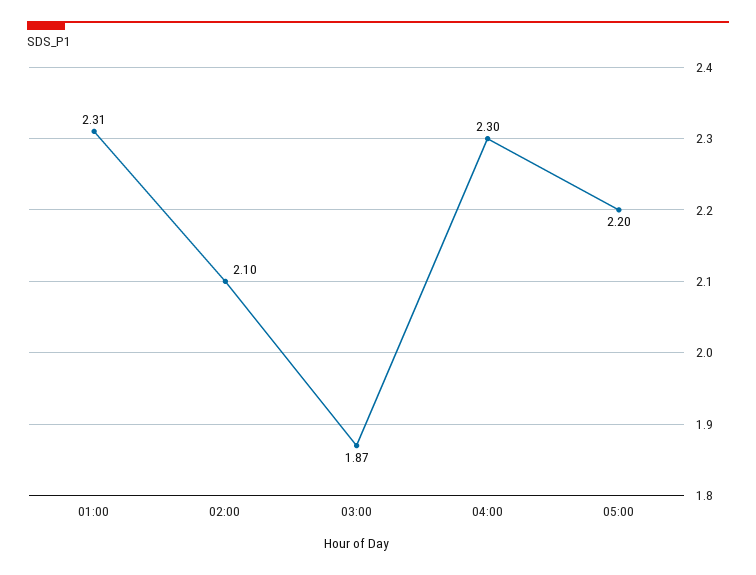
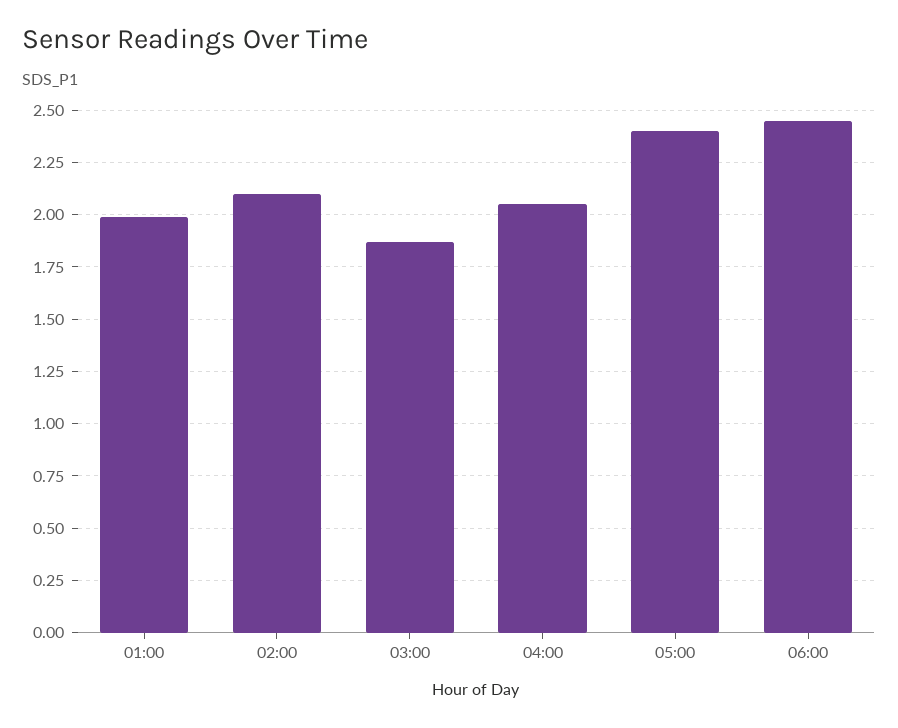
01:00: 2.31 -> 2
04:00: 2.3 -> 2.05
05:00: 2.2 -> 2.4
06:00: none -> 2.45

